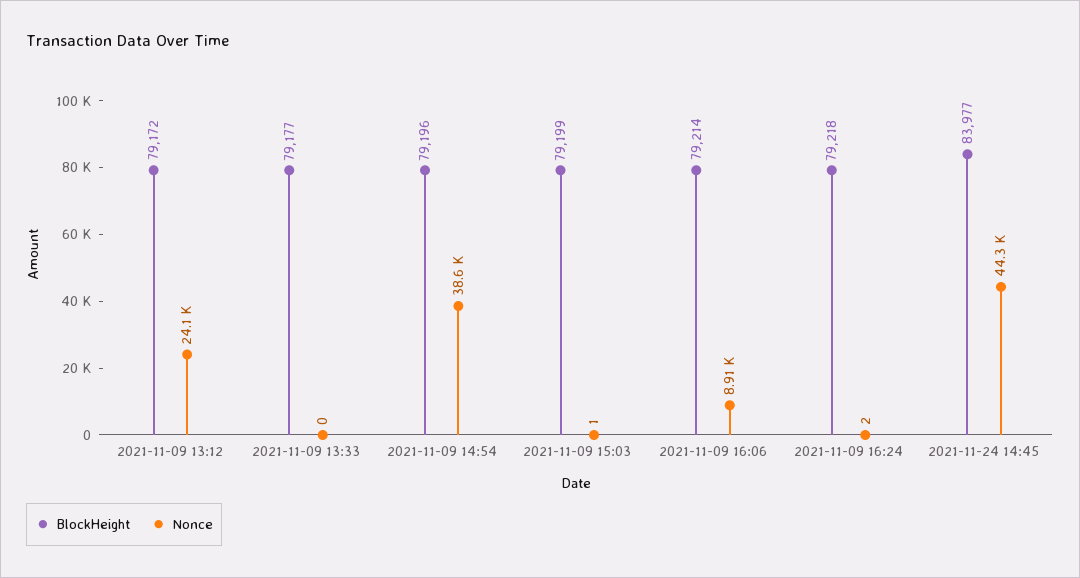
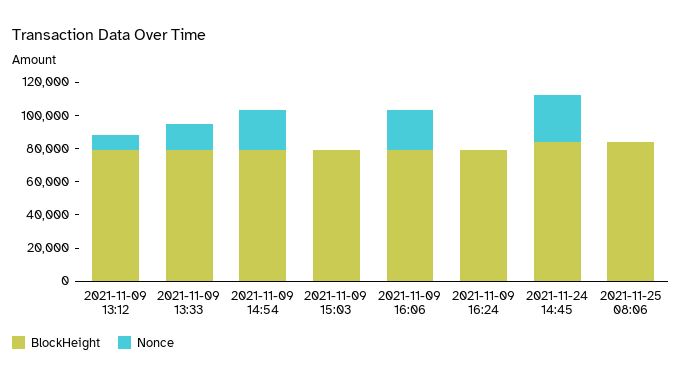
Nonce, 2021-11-09 13:12: 24100 -> 10000
Nonce, 2021-11-09 13:33: 0 -> 15000
Nonce, 2021-11-09 14:54: 38600 -> 25000
Nonce, 2021-11-09 16:06: 8910 -> 25000
Nonce, 2021-11-24 14:45: 44300 -> 30000
BlockHeight, 2021-11-25 08:06: none -> 85000
Nonce, 2021-11-25 08:06: none -> 0

